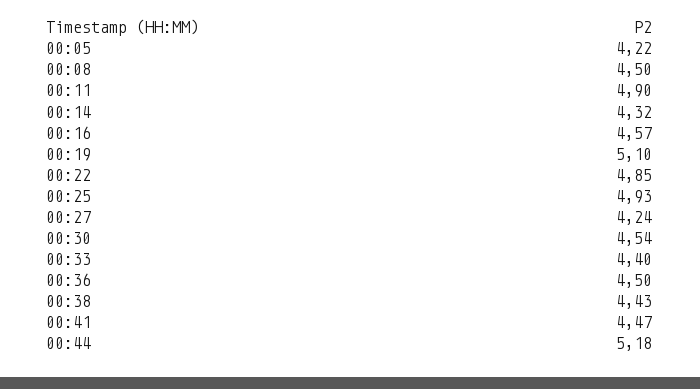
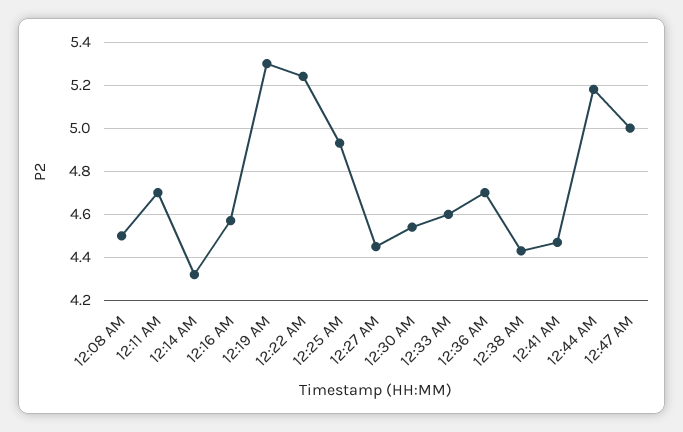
00:05: 4.22 -> none
00:11: 4.9 -> 4.7
00:19: 5.1 -> 5.3
00:22: 4.85 -> 5.25
00:27: 4.24 -> 4.45
00:33: 4.4 -> 4.6
00:36: 4.5 -> 4.7
12:47 AM: none -> 5

